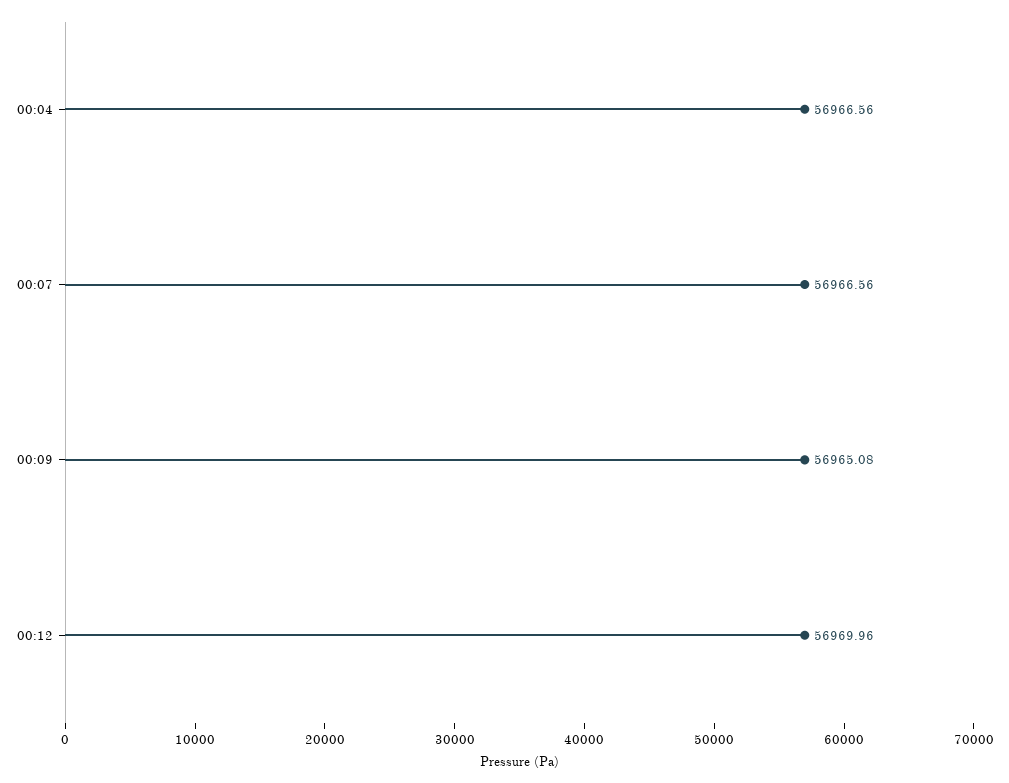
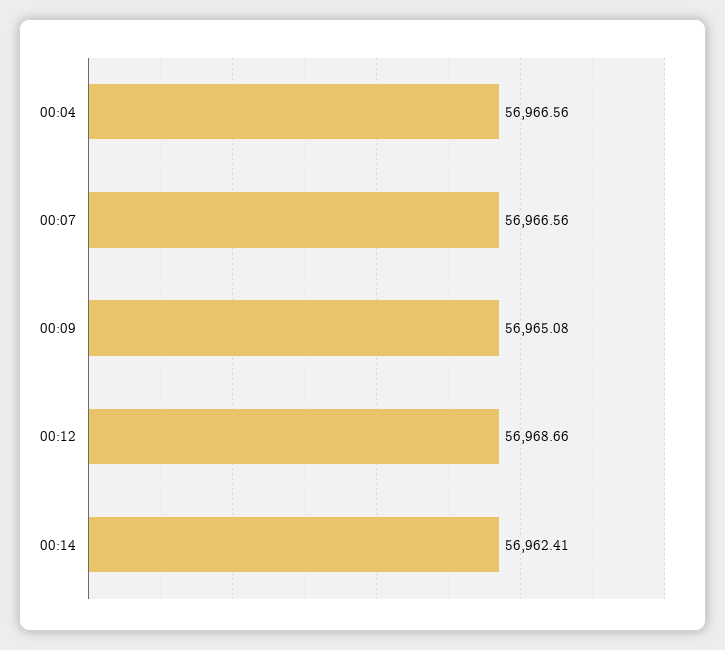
00:12: 56969.96 -> 56968.66
00:14: none -> 56962.41

